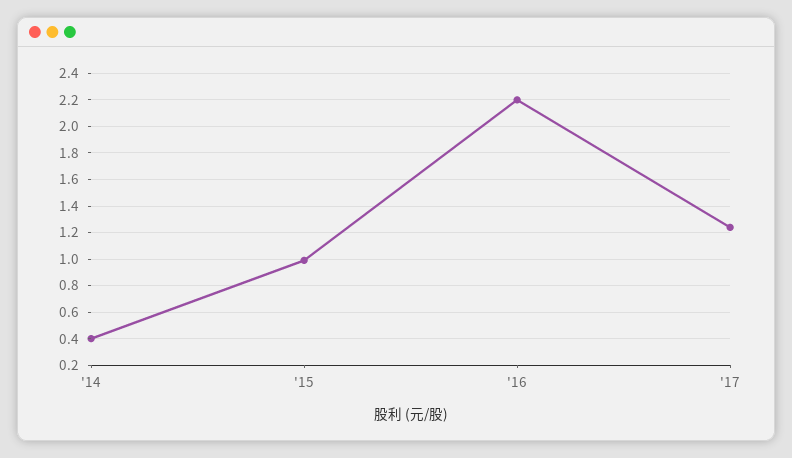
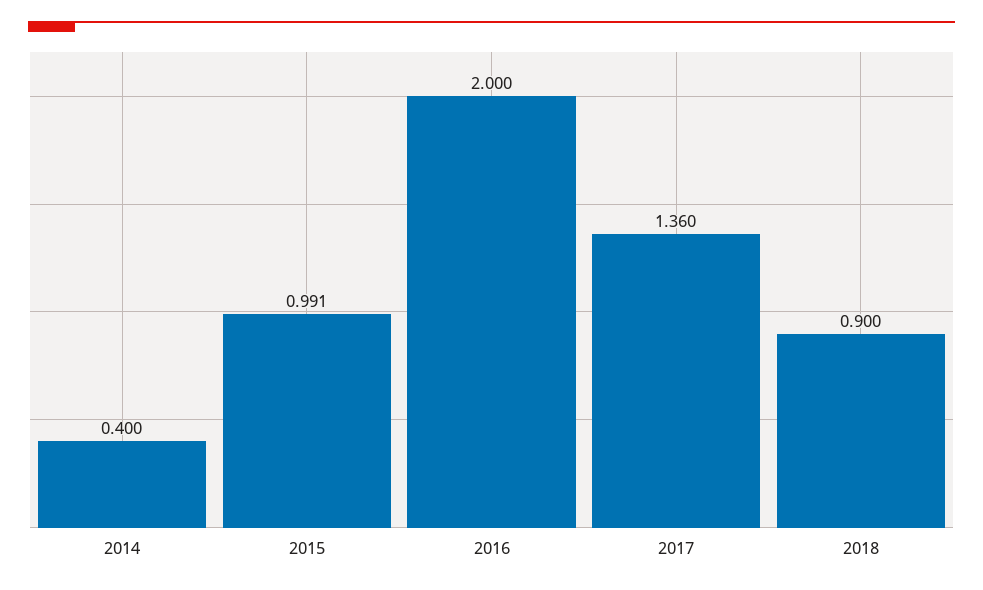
'16: 2.2 -> 2
'17: 1.25 -> 1.36
2018: none -> 0.9

